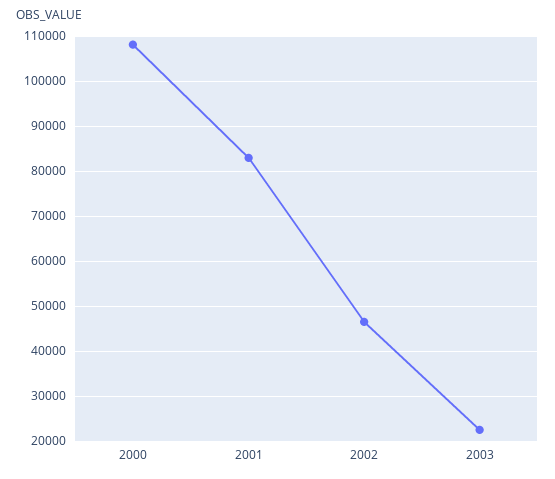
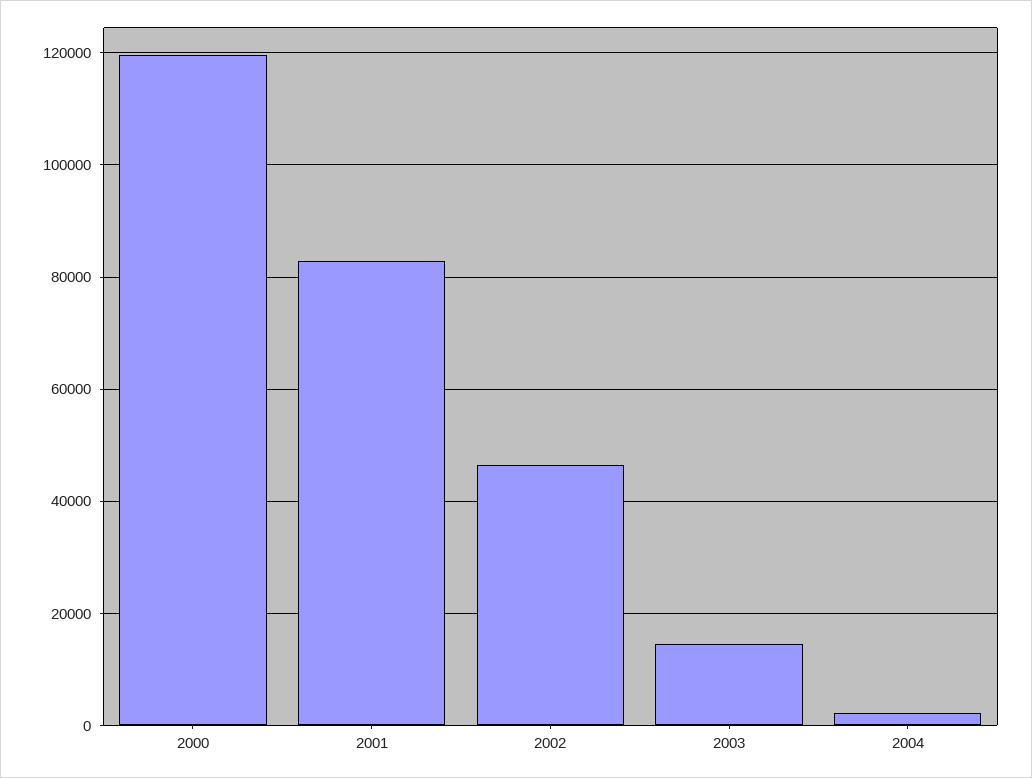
2000: 108000 -> 120000
2003: 22000 -> 14000
2004: none -> 2000

